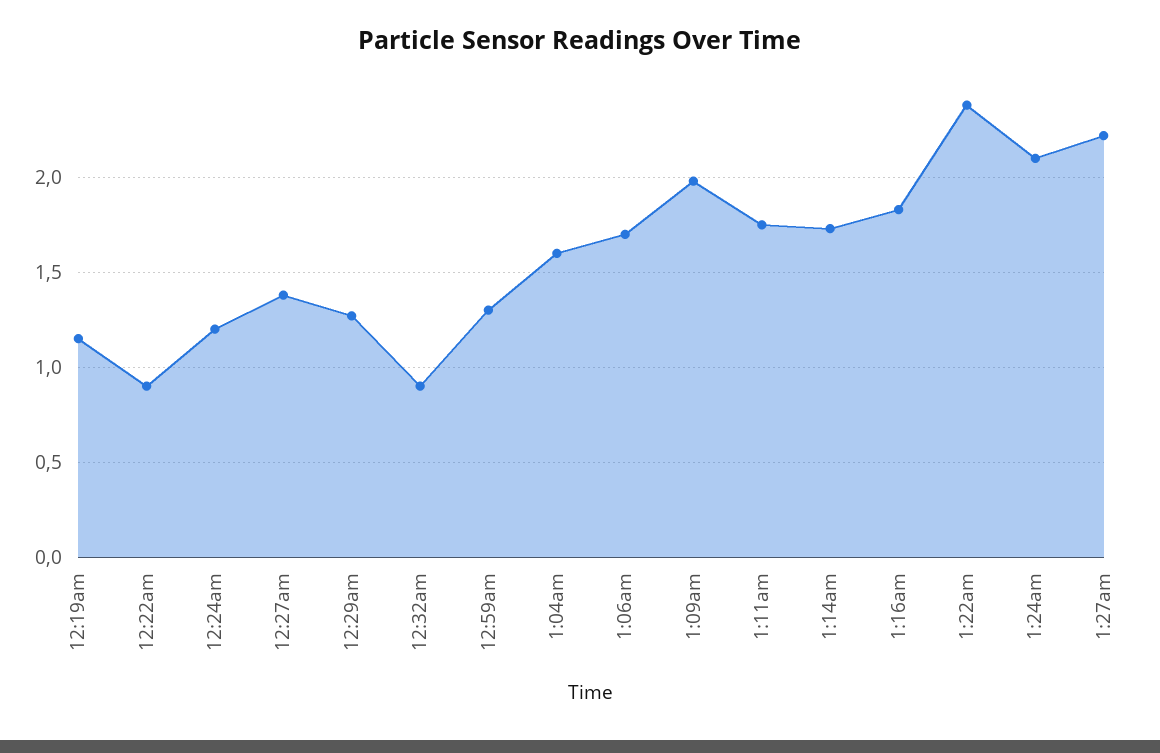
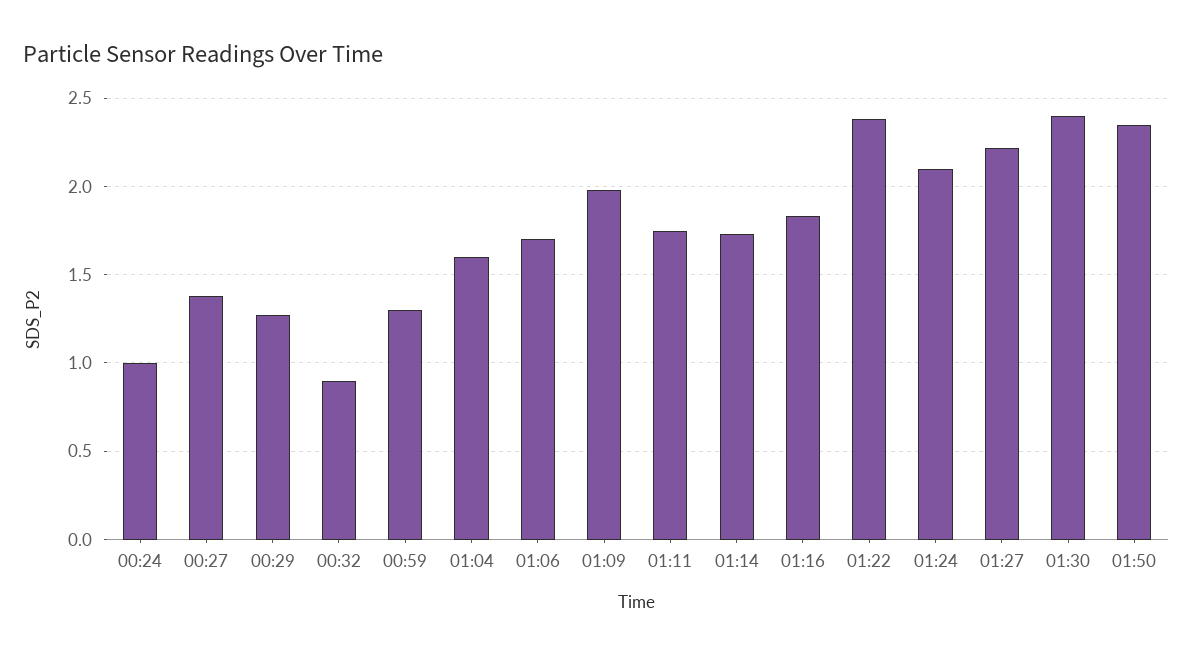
12:19am: 1.15 -> none
12:22am: 0.9 -> none
12:24am: 1.2 -> 1
01:30: none -> 2.4
01:50: none -> 2.35

